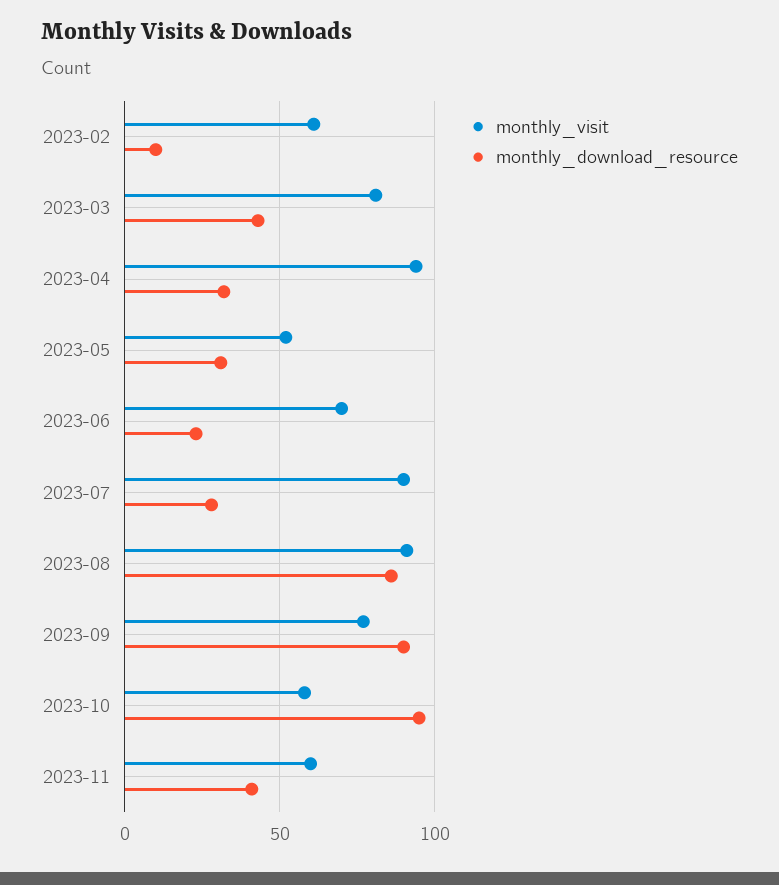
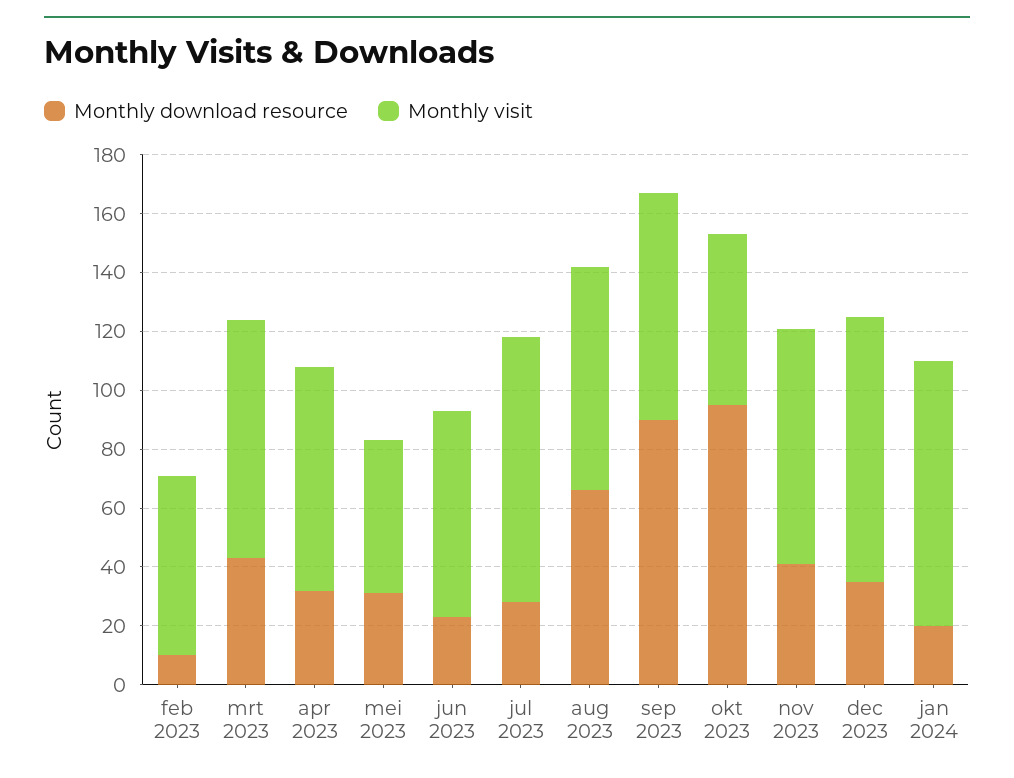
monthly_visit, 2023-04: 95 -> 75
monthly_visit, 2023-08: 90 -> 75
monthly_download_resource, 2023-08: 85 -> 65
monthly_visit, 2023-11: 60 -> 80
monthly_download_resource, dec 2023: none -> 35
monthly_visit, dec 2023: none -> 90
monthly_download_resource, jan 2024: none -> 20
monthly_visit, jan 2024: none -> 90

